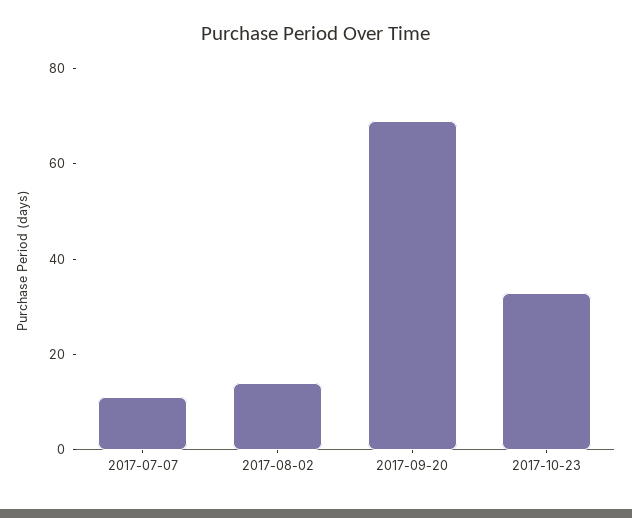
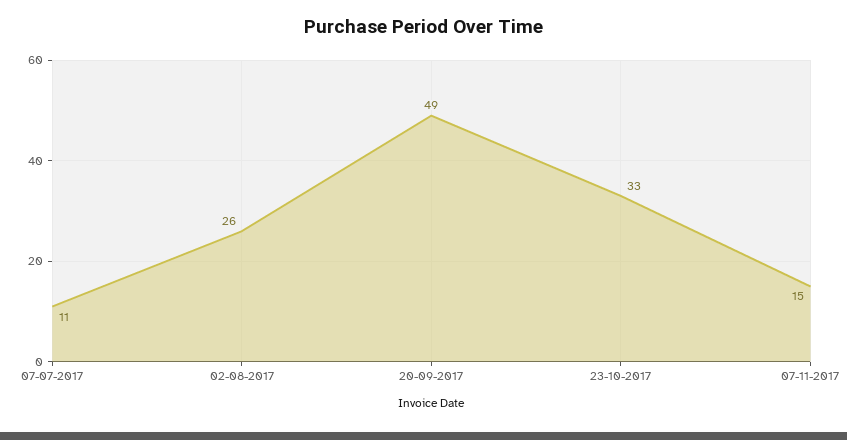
2017-08-02: 15 -> 26
2017-09-20: 70 -> 49
07-11-2017: none -> 15

